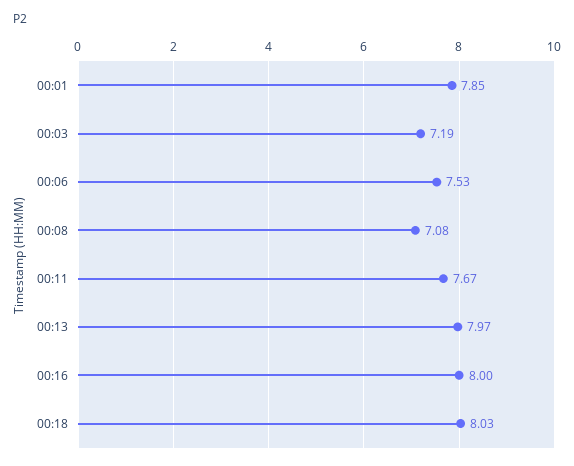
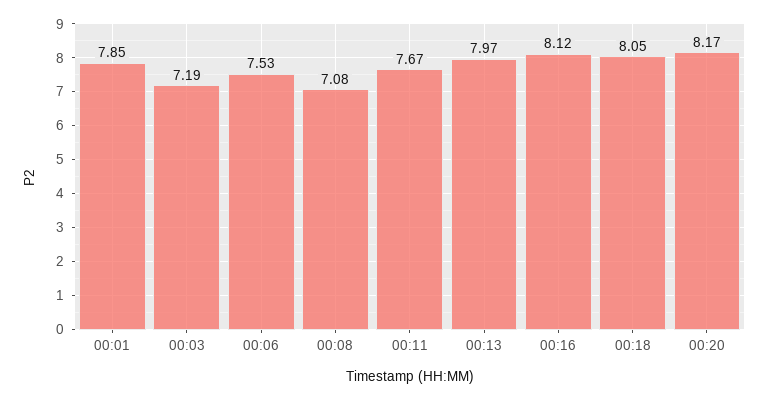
00:16: 8 -> 8.12
00:18: 8.03 -> 8.05
00:20: none -> 8.17

